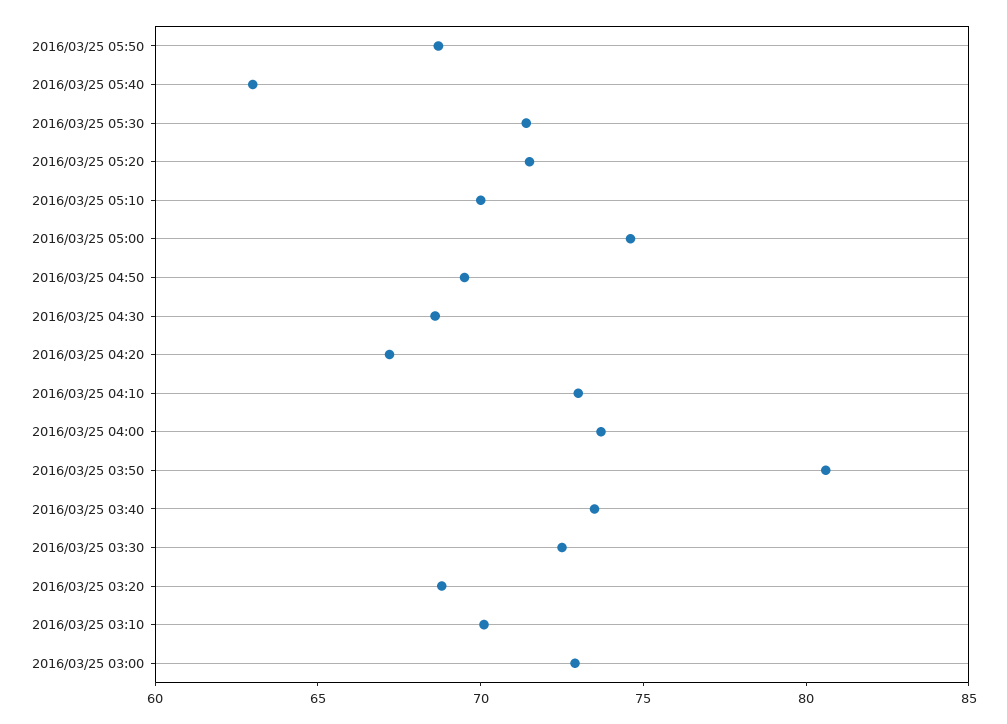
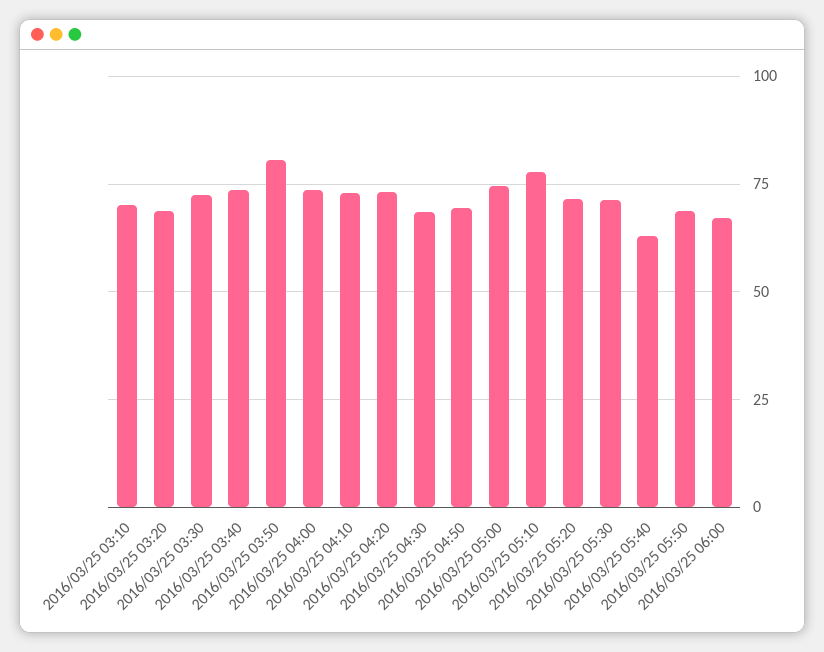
2016/03/25 05:10: 70 -> 77.5
2016/03/25 04:20: 67 -> 72.5
2016/03/25 03:00: 73 -> none
2016/03/25 06:00: none -> 67.5

